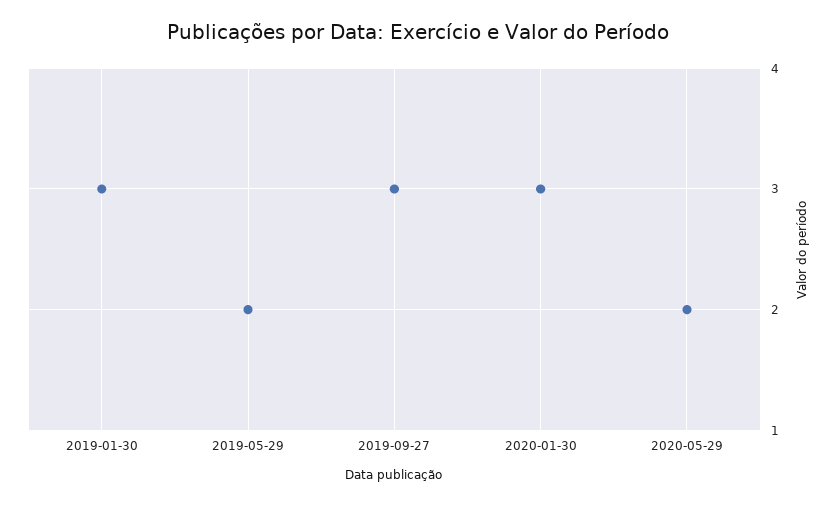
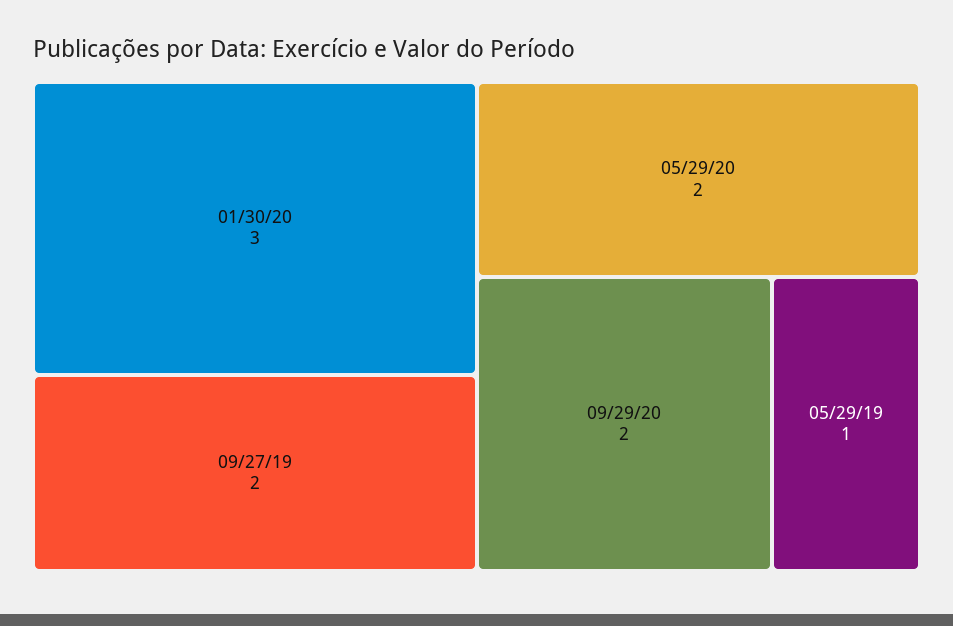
2019-01-30: 3 -> none
2019-05-29: 2 -> 1
2019-09-27: 3 -> 2
09/29/20: none -> 2

